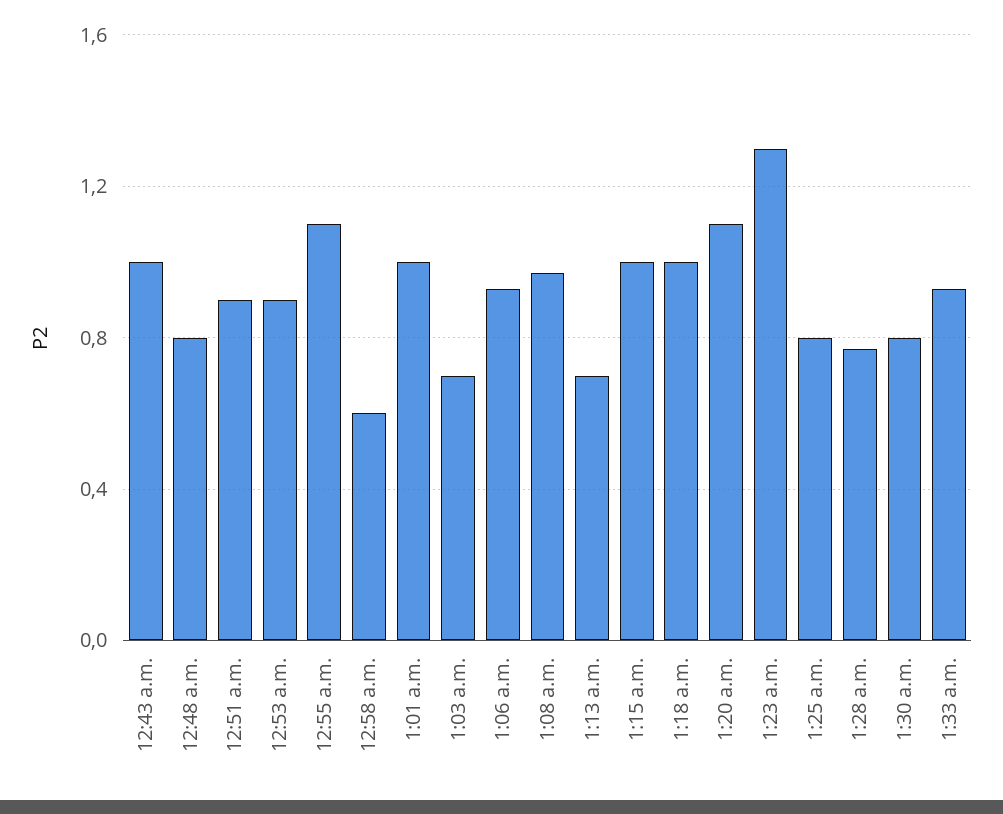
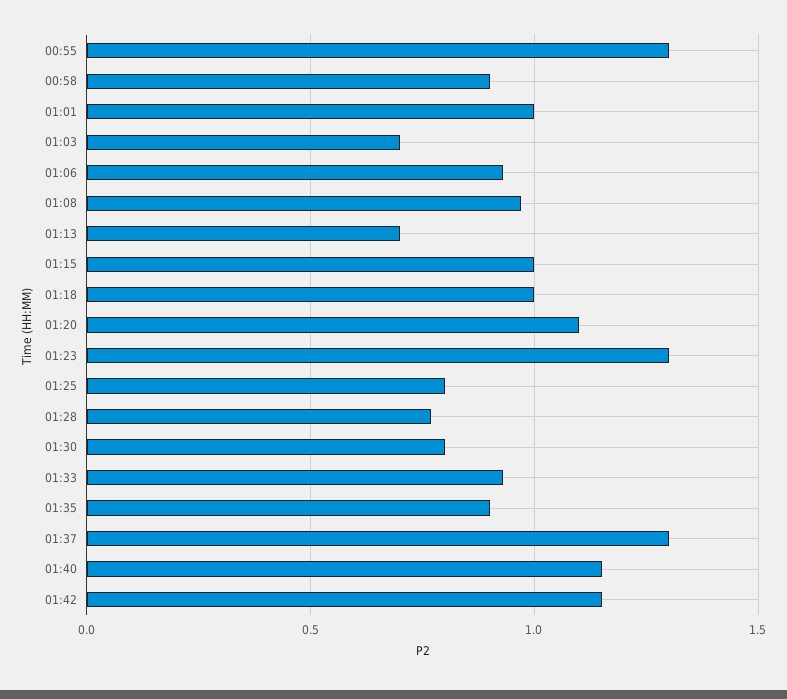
12:43 a.m.: 1 -> none
12:48 a.m.: 0.8 -> none
12:51 a.m.: 0.9 -> none
12:53 a.m.: 0.9 -> none
12:55 a.m.: 1.1 -> 1.3
12:58 a.m.: 0.6 -> 0.9
01:35: none -> 0.9
01:37: none -> 1.3
01:40: none -> 1.15
01:42: none -> 1.15

